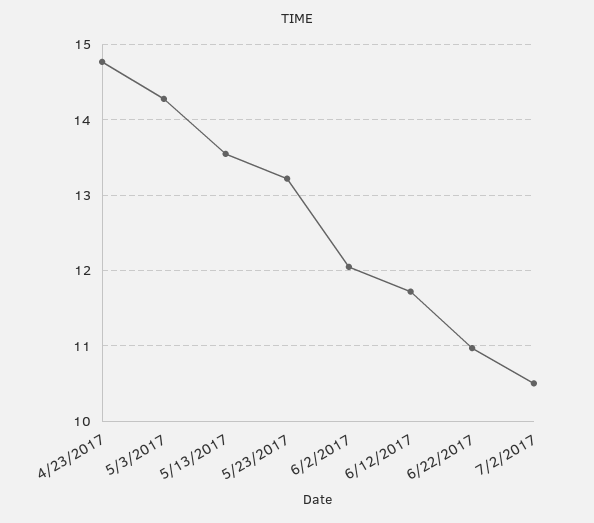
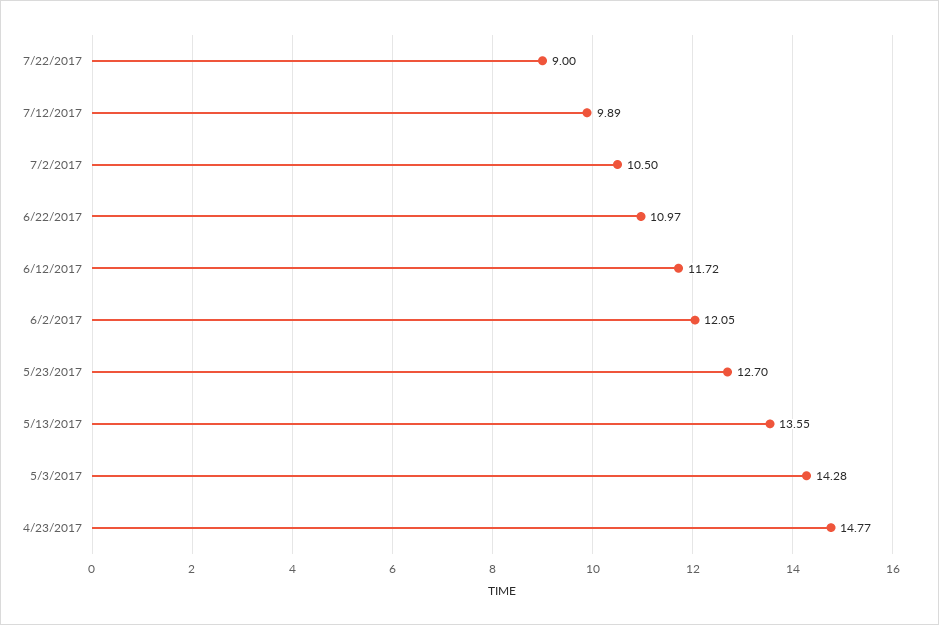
5/23/2017: 13.2 -> 12.7
7/22/2017: none -> 9
7/12/2017: none -> 9.89

